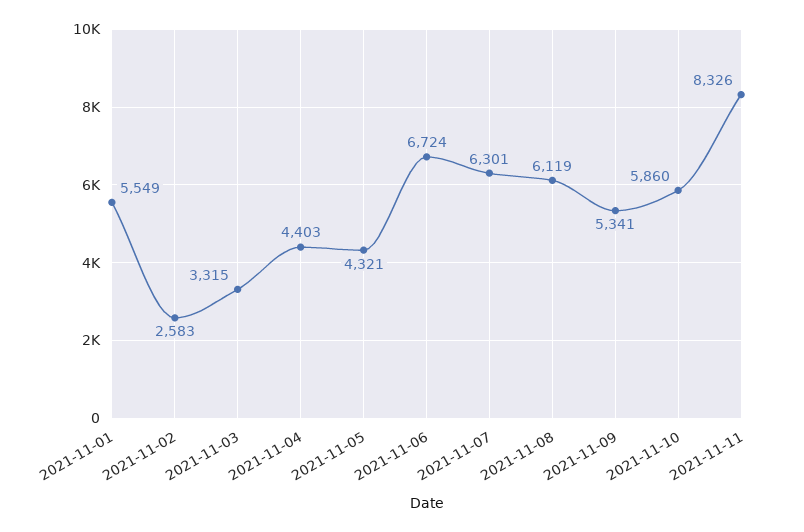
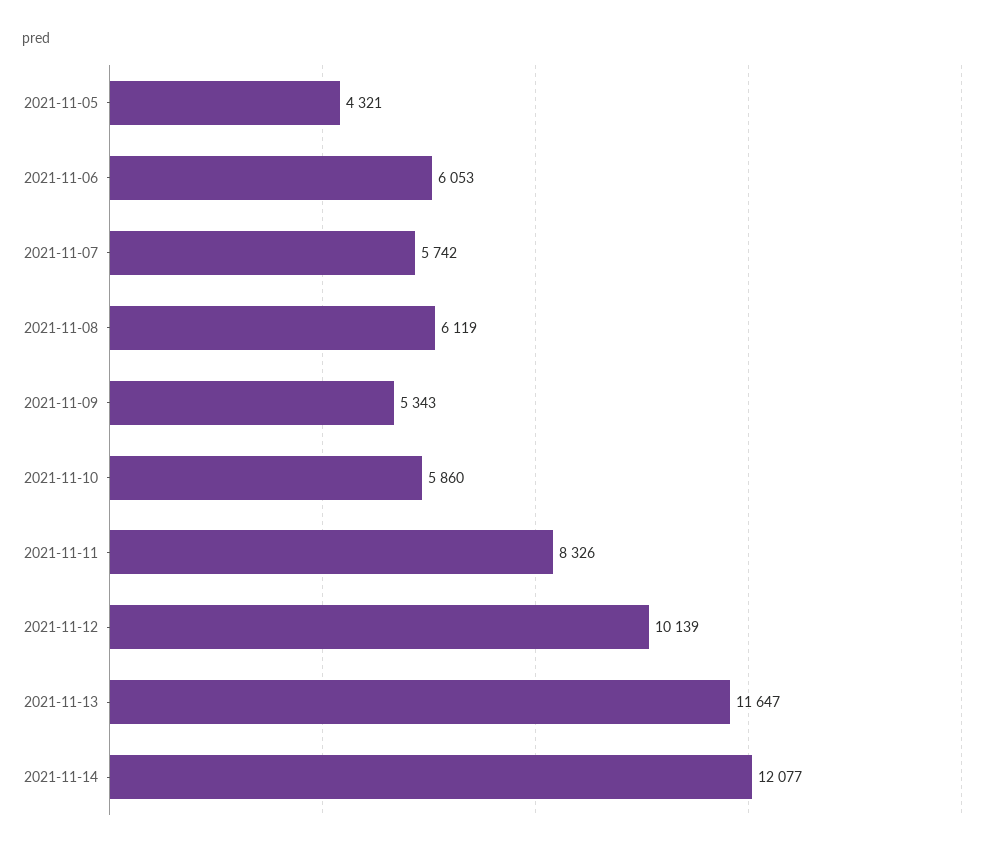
2021-11-01: 5549 -> none
2021-11-02: 2583 -> none
2021-11-03: 3315 -> none
2021-11-04: 4403 -> none
2021-11-06: 6724 -> 6053
2021-11-07: 6301 -> 5742
2021-11-09: 5341 -> 5343
2021-11-12: none -> 10139
2021-11-13: none -> 11647
2021-11-14: none -> 12077

